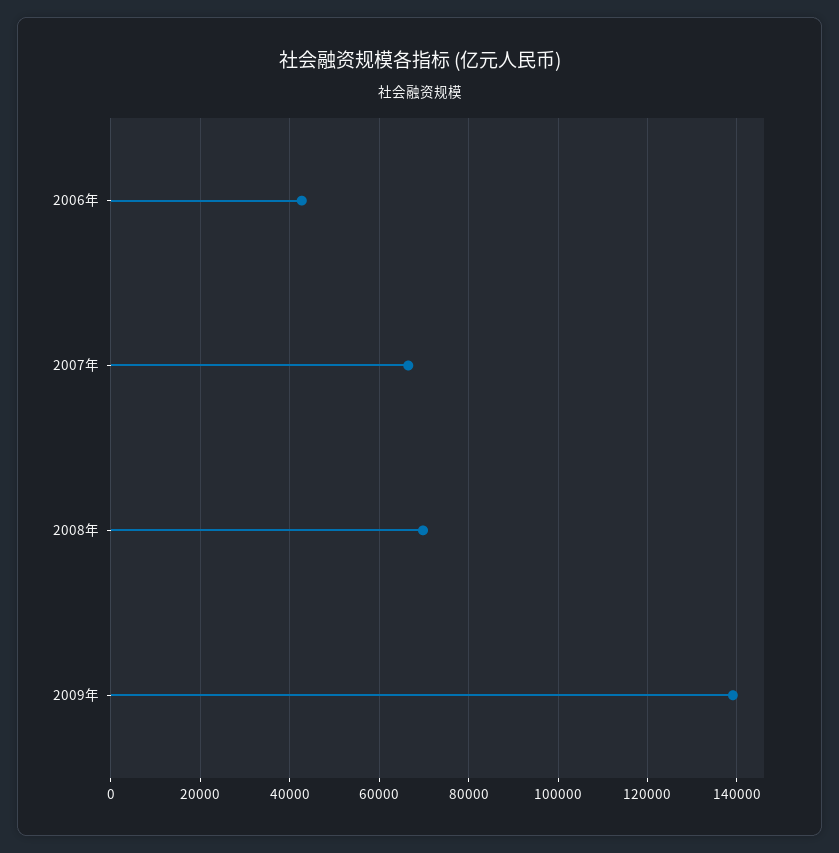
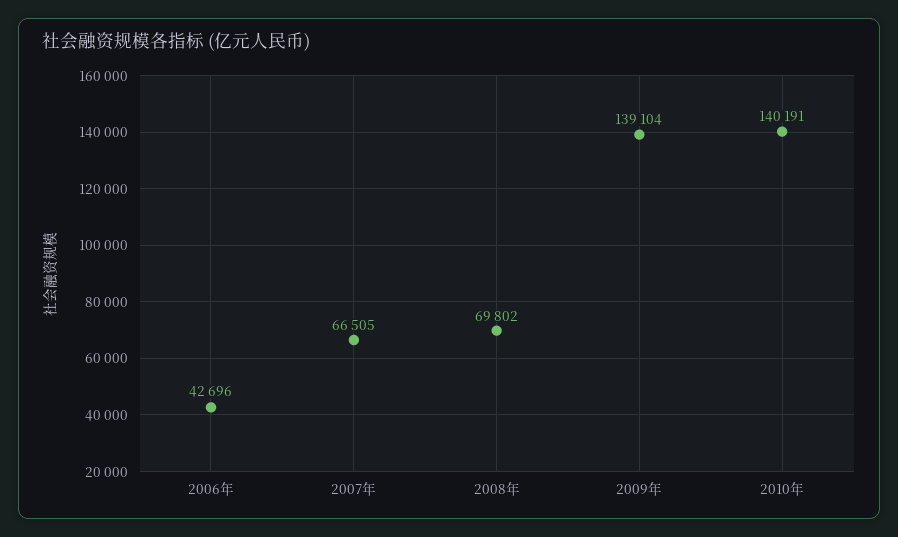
2010年: none -> 140191

